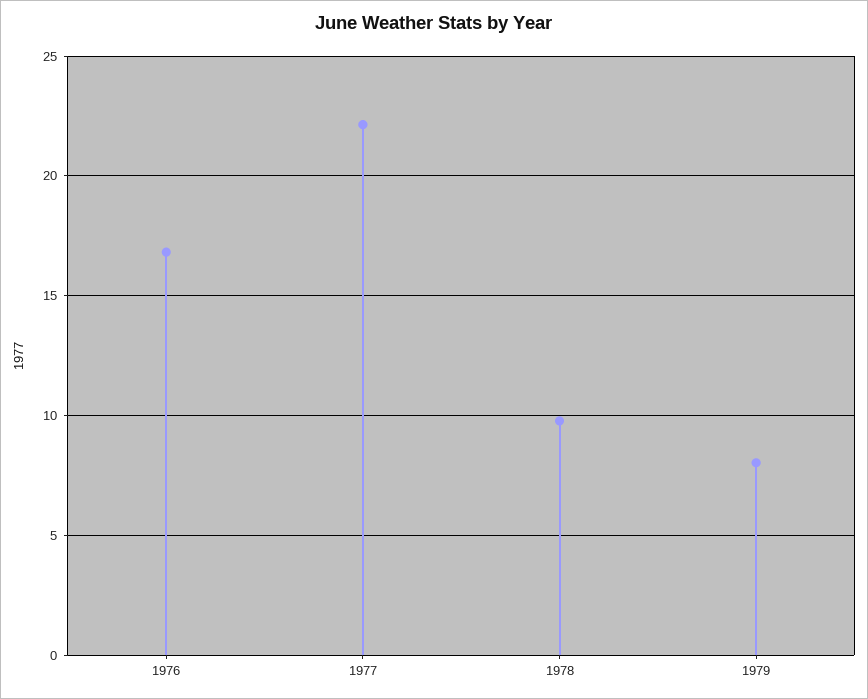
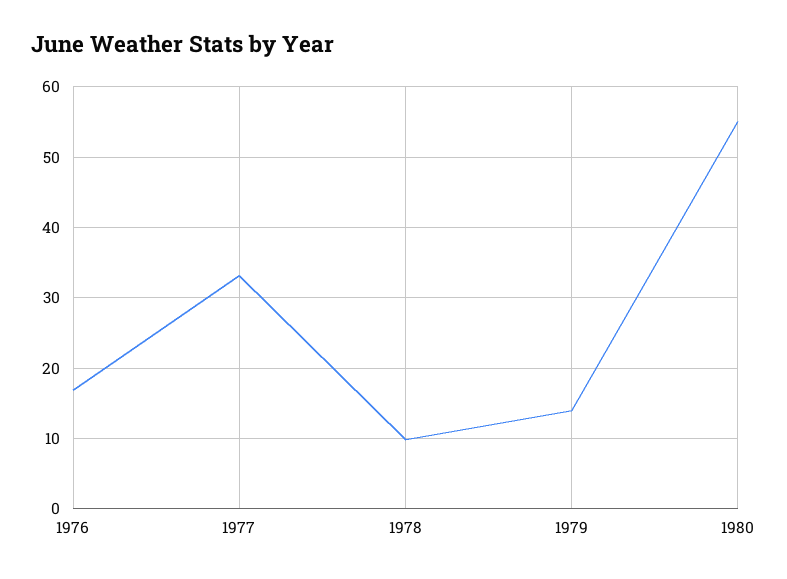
1977: 22 -> 33
1979: 8 -> 14
1980: none -> 55

